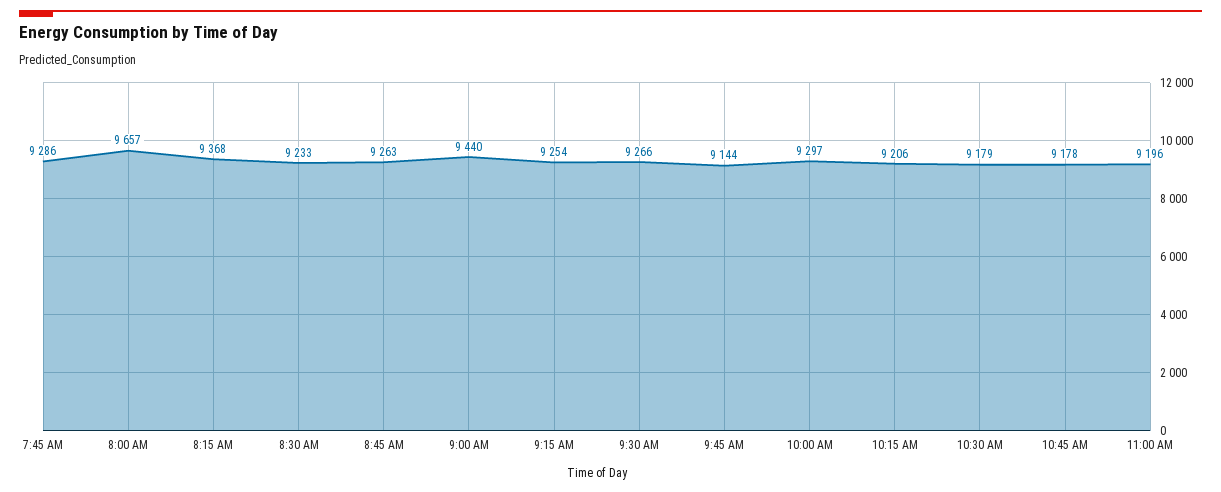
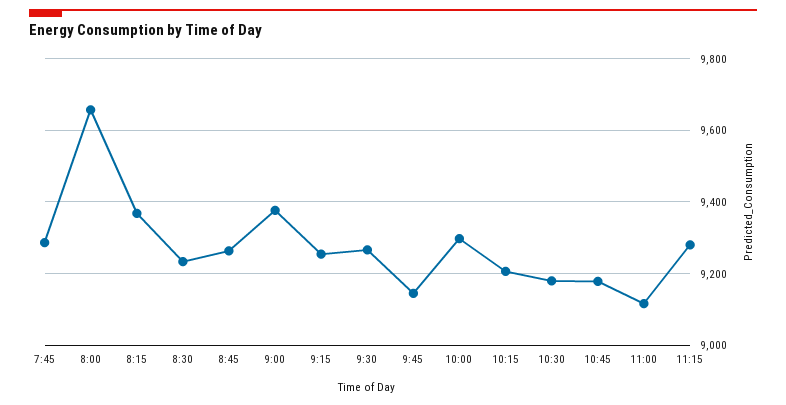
9:00 AM: 9440 -> 9380
11:00 AM: 9196 -> 9120
11:15: none -> 9280

